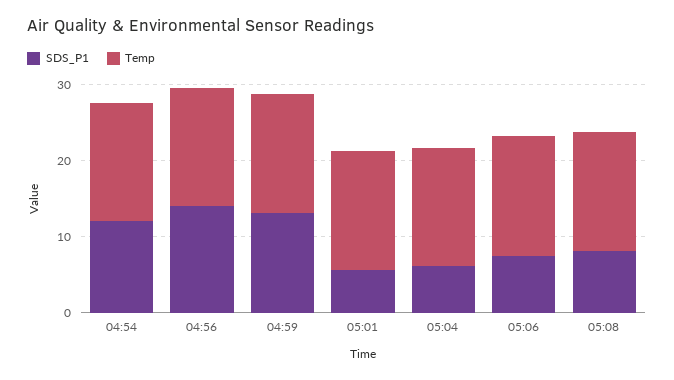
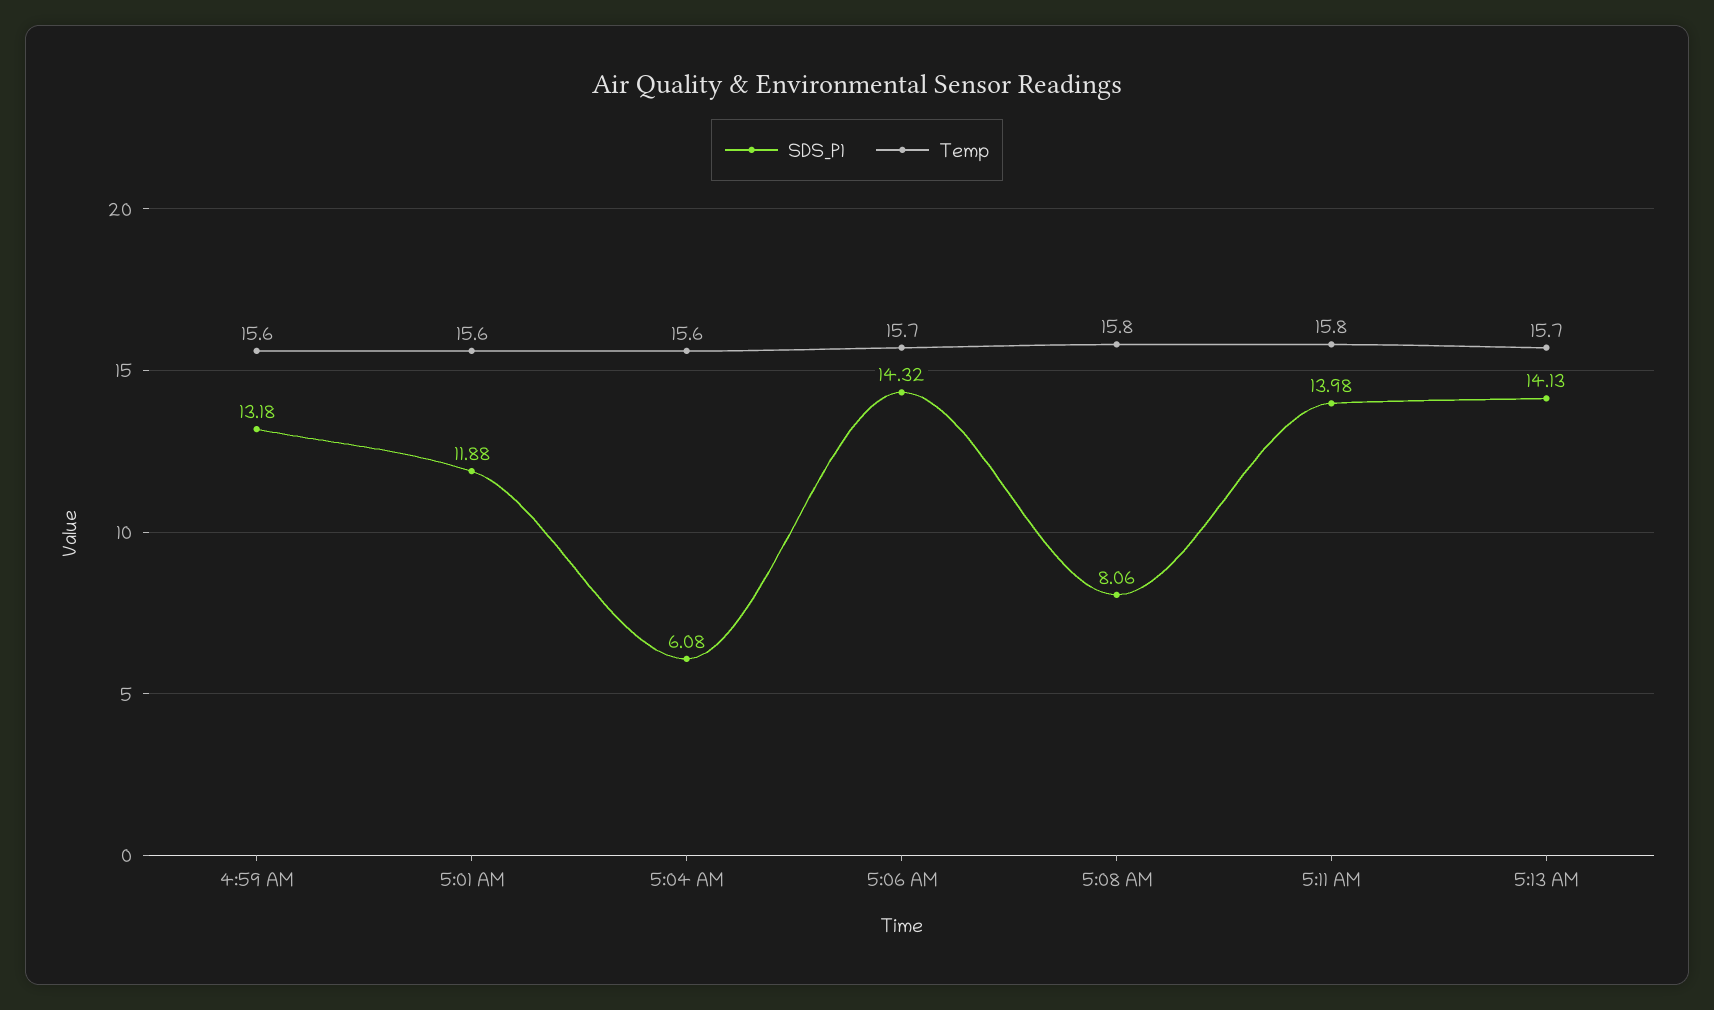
SDS_P1, 04:54: 12 -> none
Temp, 04:54: 16 -> none
SDS_P1, 04:56: 14 -> none
Temp, 04:56: 16 -> none
SDS_P1, 05:01: 6 -> 11.88
SDS_P1, 05:06: 8 -> 14.32
SDS_P1, 5:11 AM: none -> 13.98
Temp, 5:11 AM: none -> 15.8
SDS_P1, 5:13 AM: none -> 14.13
Temp, 5:13 AM: none -> 15.7

